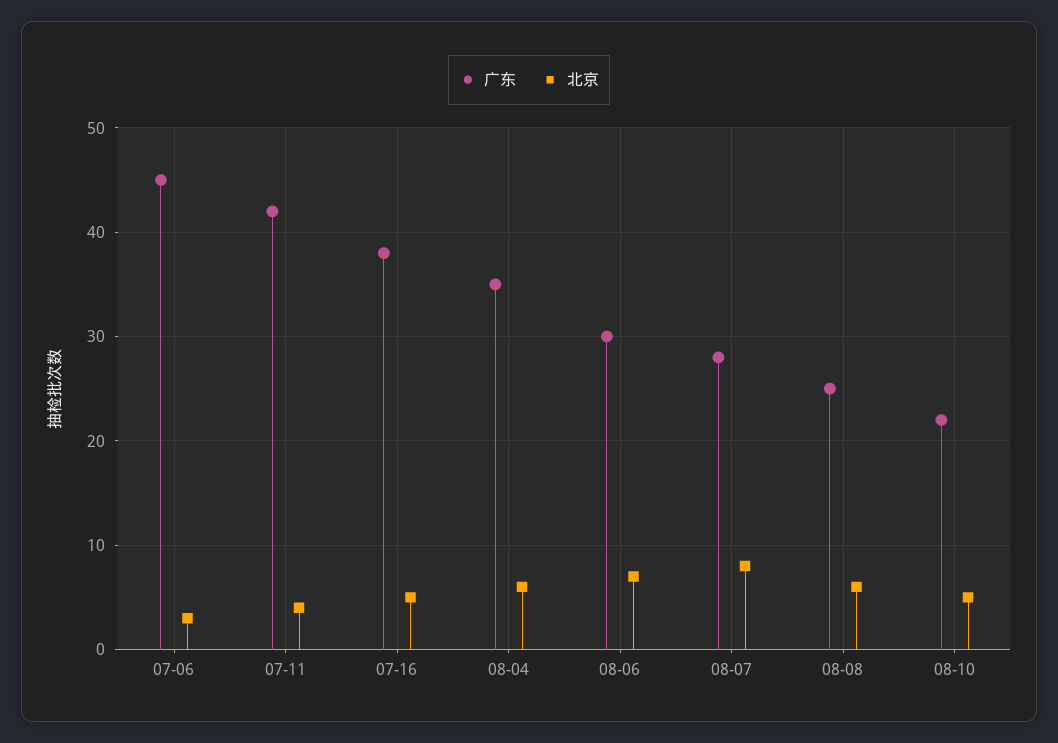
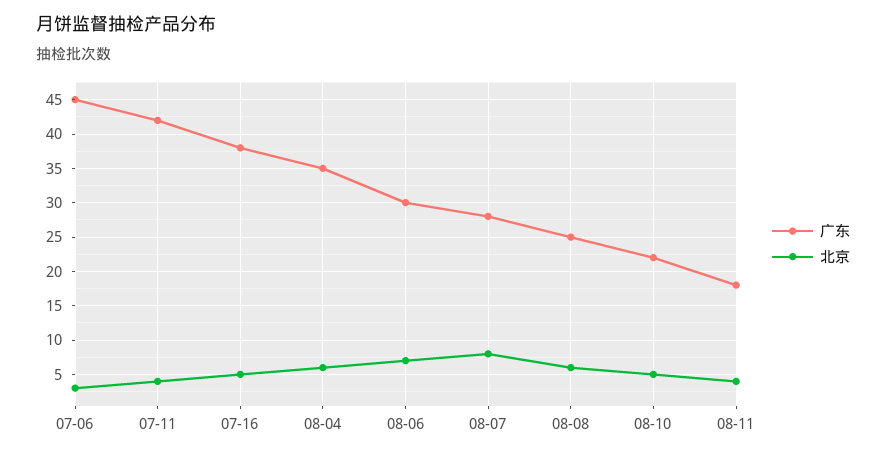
广东, 08-11: none -> 18
北京, 08-11: none -> 4

